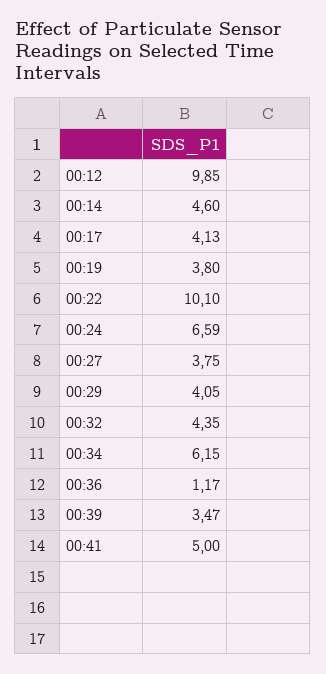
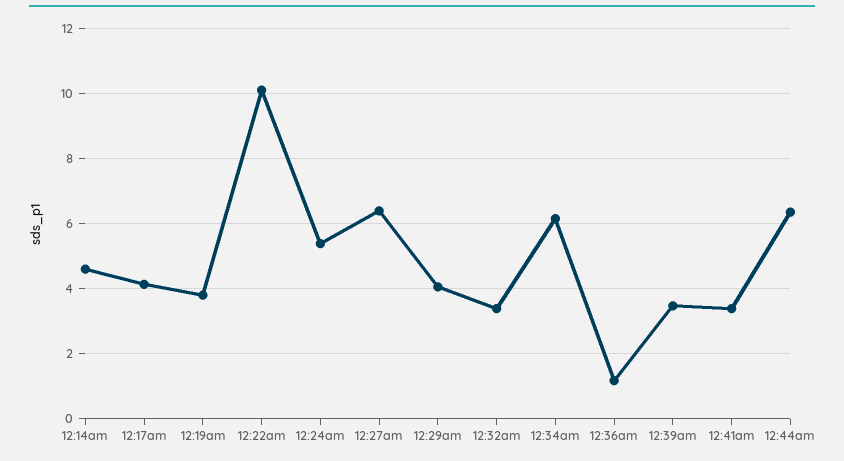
00:12: 9.85 -> none
00:24: 6.59 -> 5.4
00:27: 3.75 -> 6.4
00:32: 4.35 -> 3.4
00:41: 5 -> 3.4
12:44am: none -> 6.4

